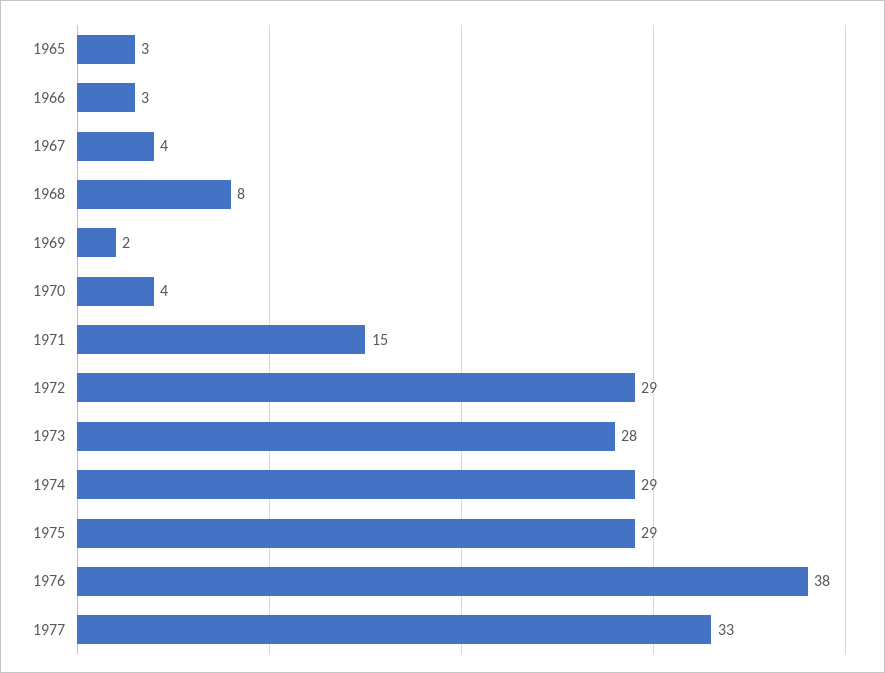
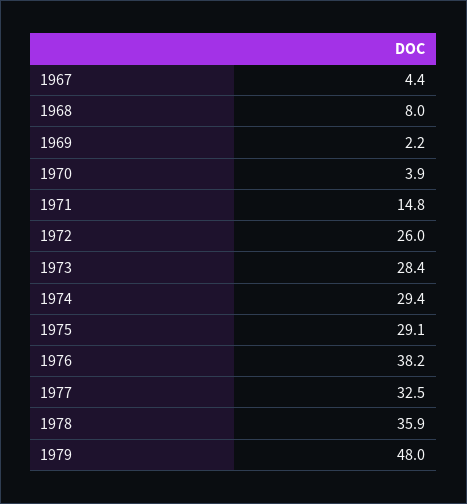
1965: 3 -> none
1966: 3 -> none
1972: 29 -> 26
1978: none -> 35.9
1979: none -> 48

